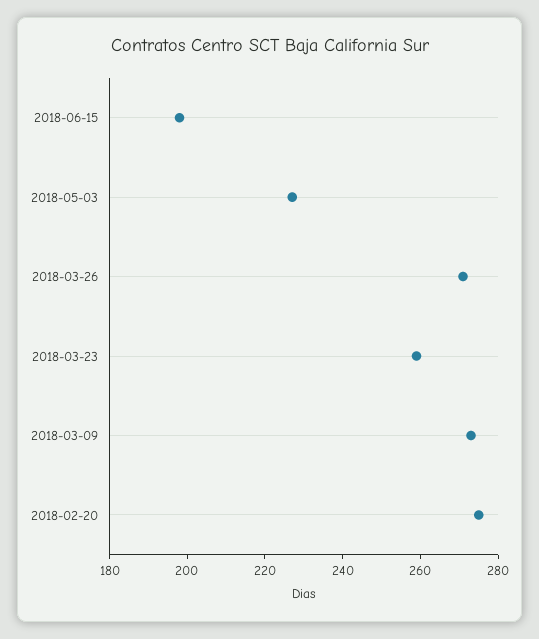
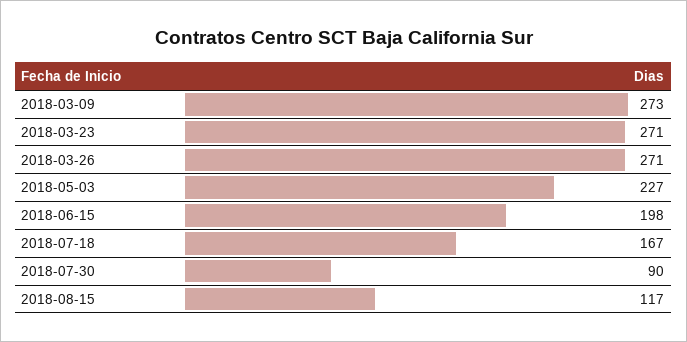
2018-03-23: 260 -> 271
2018-02-20: 275 -> none
2018-07-18: none -> 167
2018-07-30: none -> 90
2018-08-15: none -> 117

